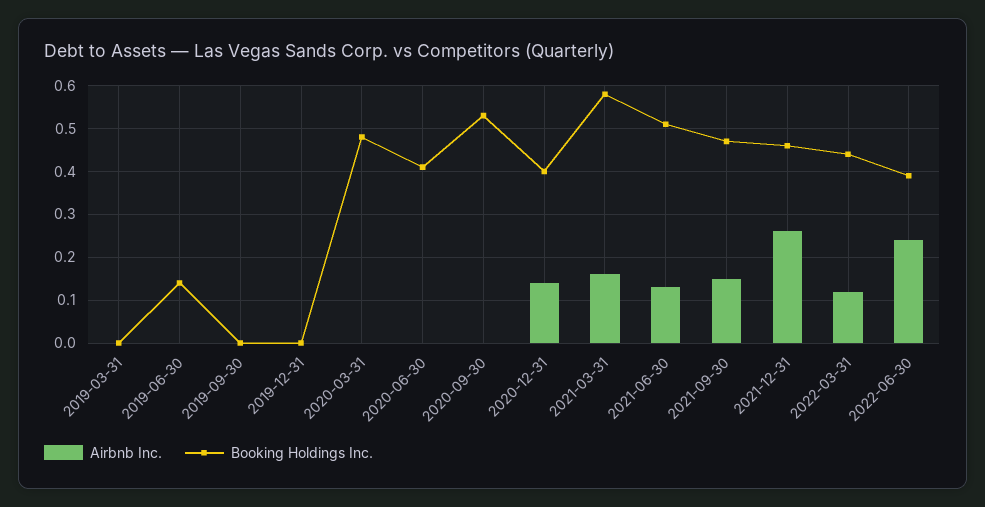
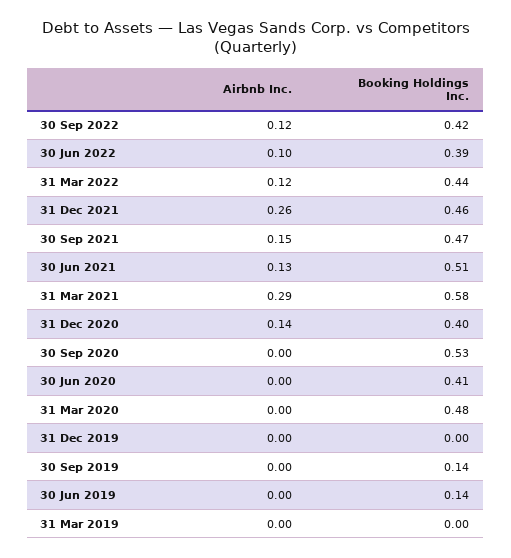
Booking Holdings Inc., 2019-09-30: 0 -> 0.14
Airbnb Inc., 2021-03-31: 0.15 -> 0.29
Airbnb Inc., 2022-06-30: 0.25 -> 0.1
Airbnb Inc., 30 Sep 2022: none -> 0.12
Booking Holdings Inc., 30 Sep 2022: none -> 0.42

